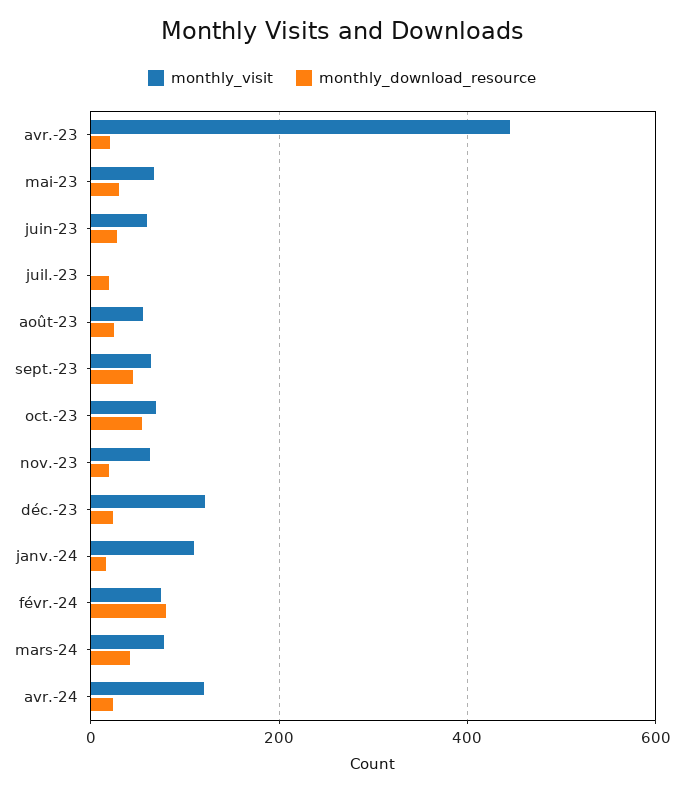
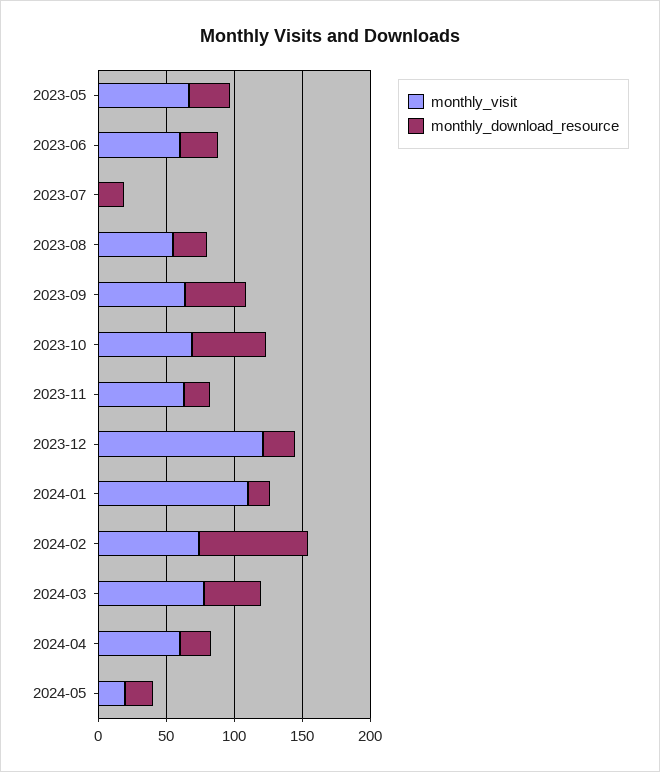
monthly_visit, avr.-23: 440 -> none
monthly_download_resource, avr.-23: 20 -> none
monthly_visit, avr.-24: 120 -> 60
monthly_visit, 2024-05: none -> 20
monthly_download_resource, 2024-05: none -> 20

